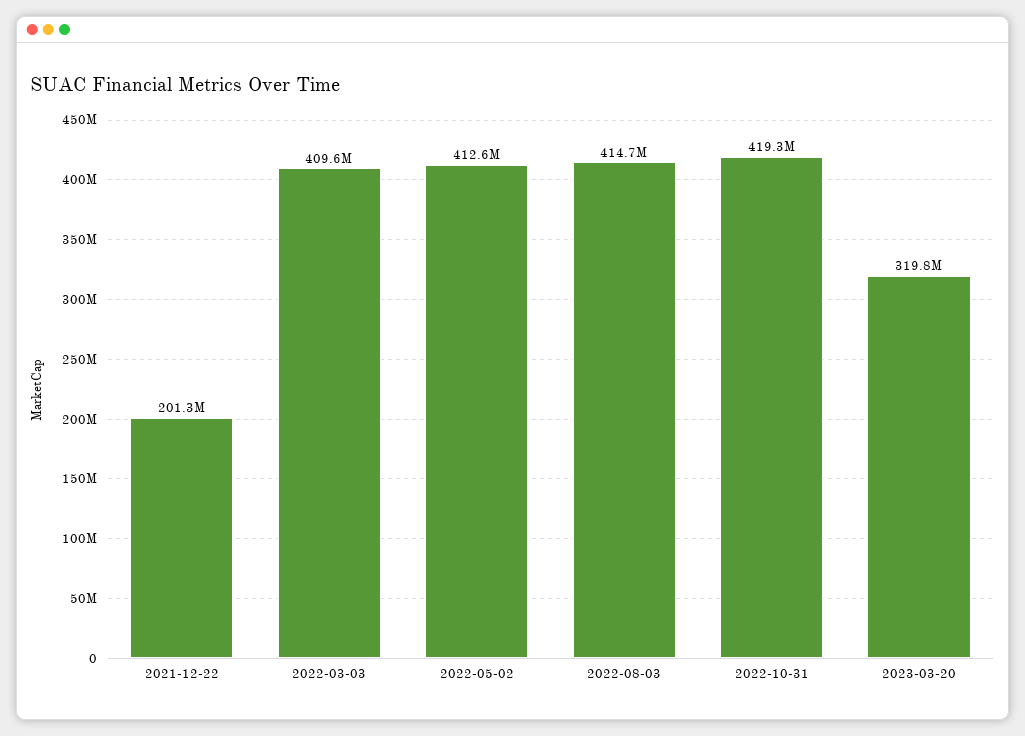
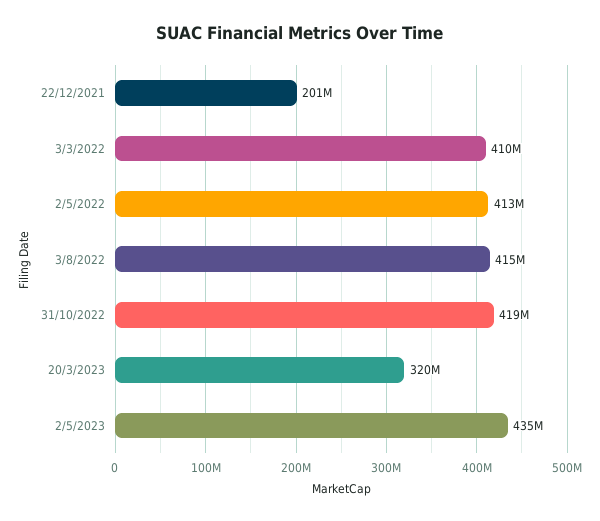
2/5/2023: none -> 435000000

